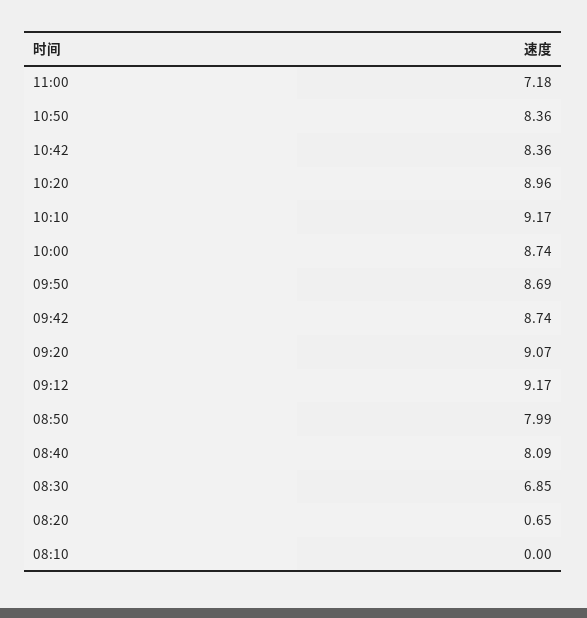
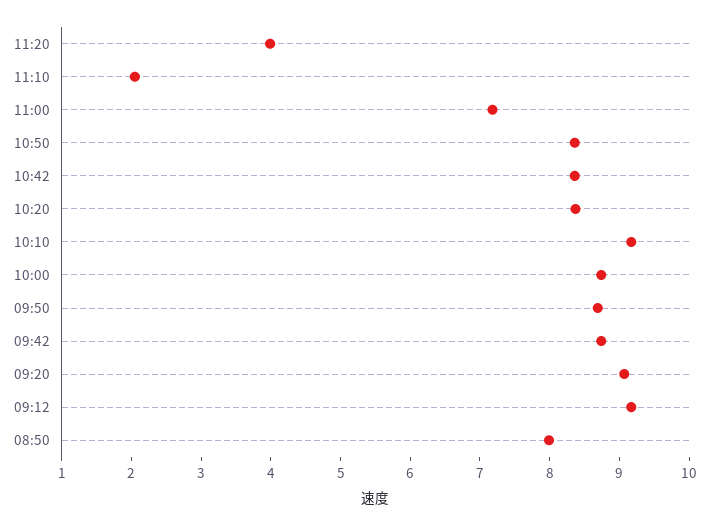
10:20: 8.96 -> 8.4
08:40: 8.09 -> none
08:30: 6.85 -> none
08:20: 0.65 -> none
08:10: 0 -> none
11:20: none -> 4
11:10: none -> 2

